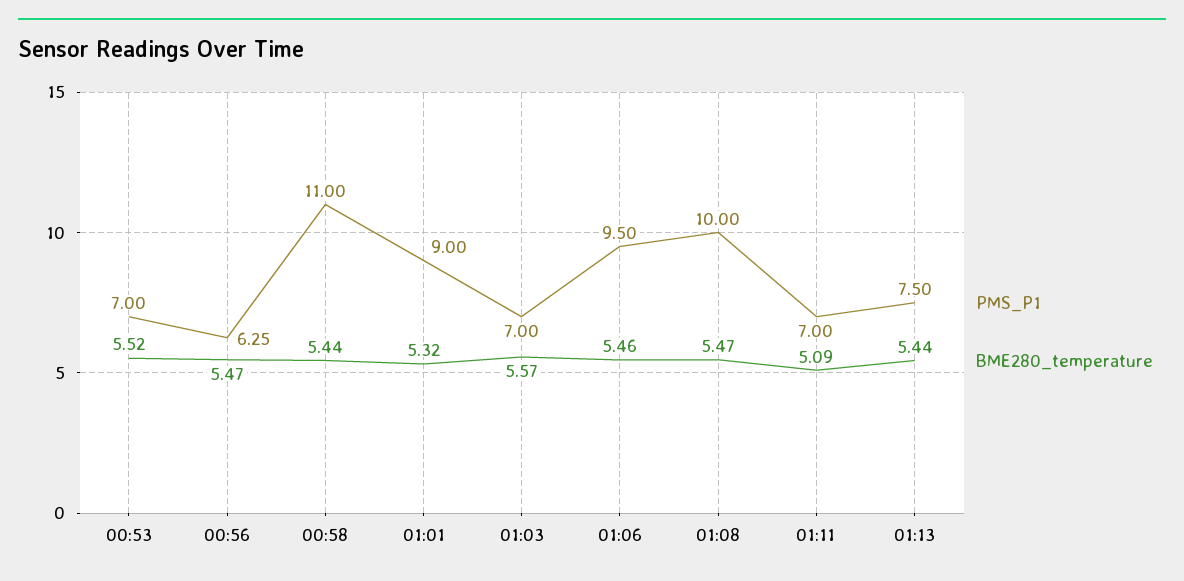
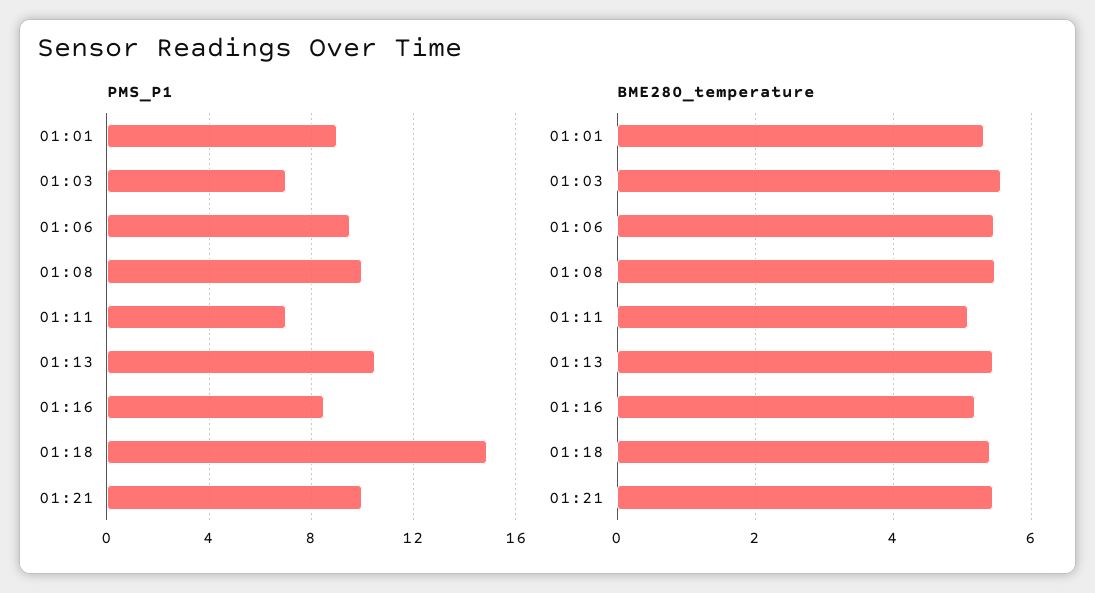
PMS_P1, 00:53: 7 -> none
BME280_temperature, 00:53: 5.52 -> none
PMS_P1, 00:56: 6.25 -> none
BME280_temperature, 00:56: 5.47 -> none
PMS_P1, 00:58: 11 -> none
BME280_temperature, 00:58: 5.44 -> none
PMS_P1, 01:13: 7.5 -> 10.5
PMS_P1, 01:16: none -> 8.5
PMS_P1, 01:18: none -> 15
PMS_P1, 01:21: none -> 10
BME280_temperature, 01:16: none -> 5.2
BME280_temperature, 01:18: none -> 5.4
BME280_temperature, 01:21: none -> 5.4

